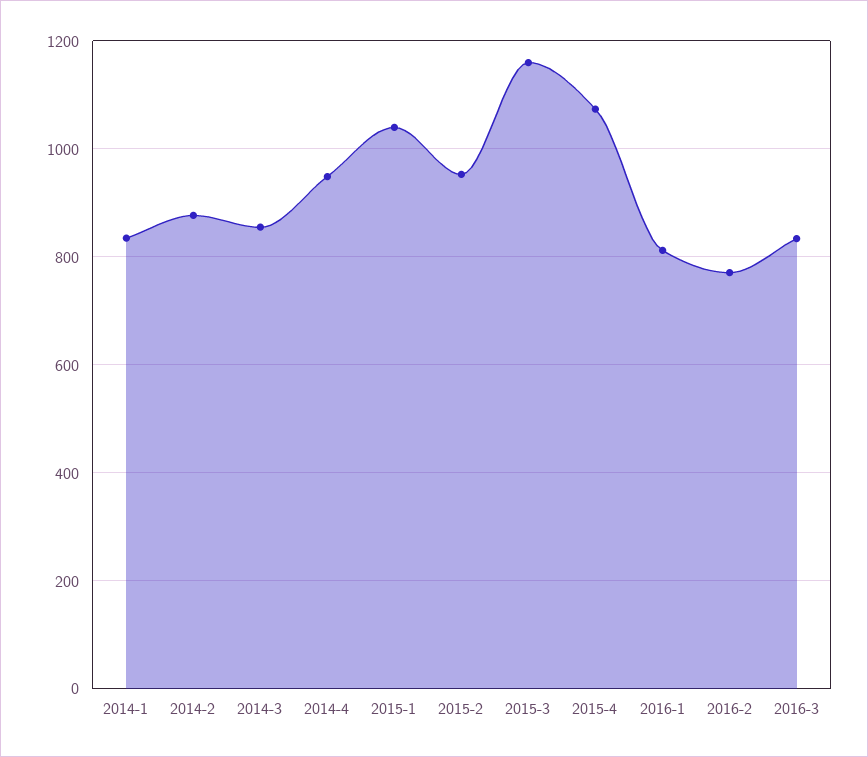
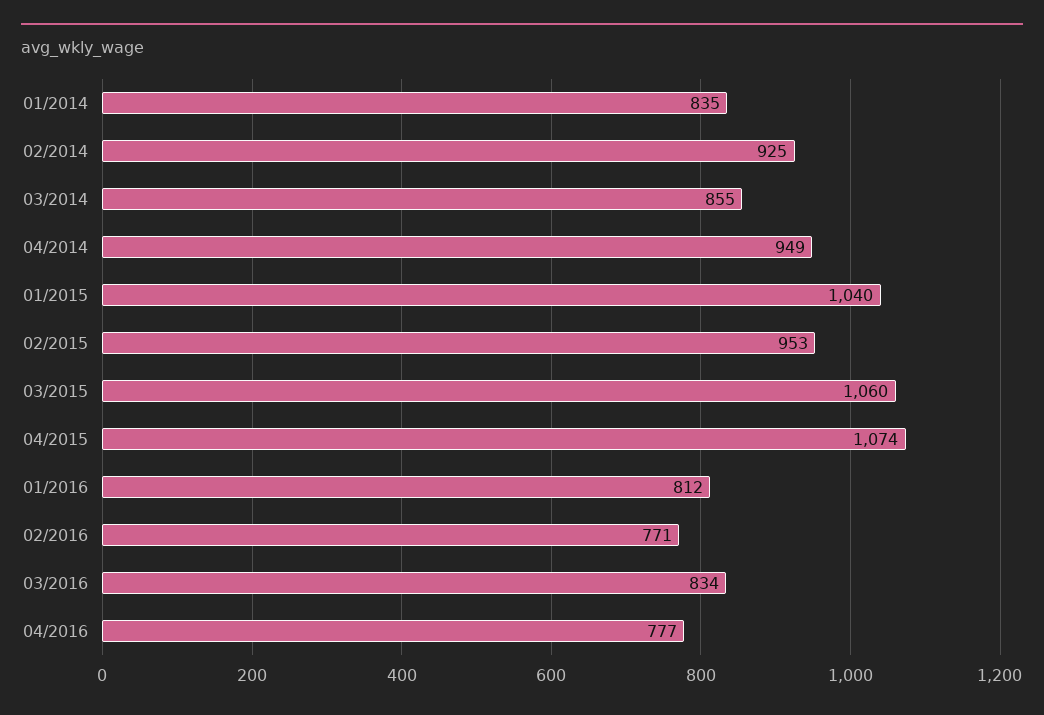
2014-2: 880 -> 925
2015-3: 1160 -> 1060
04/2016: none -> 777

